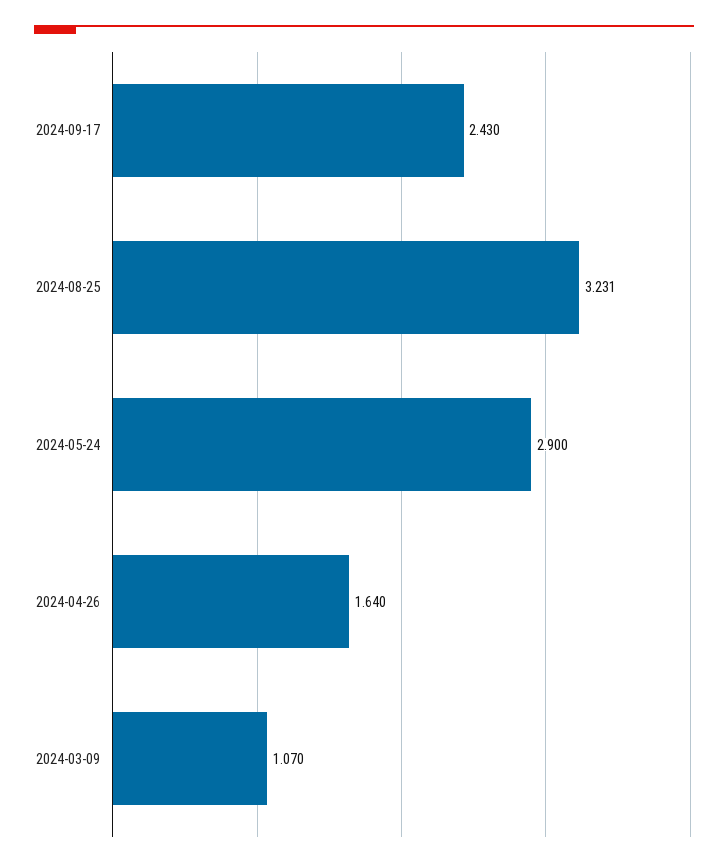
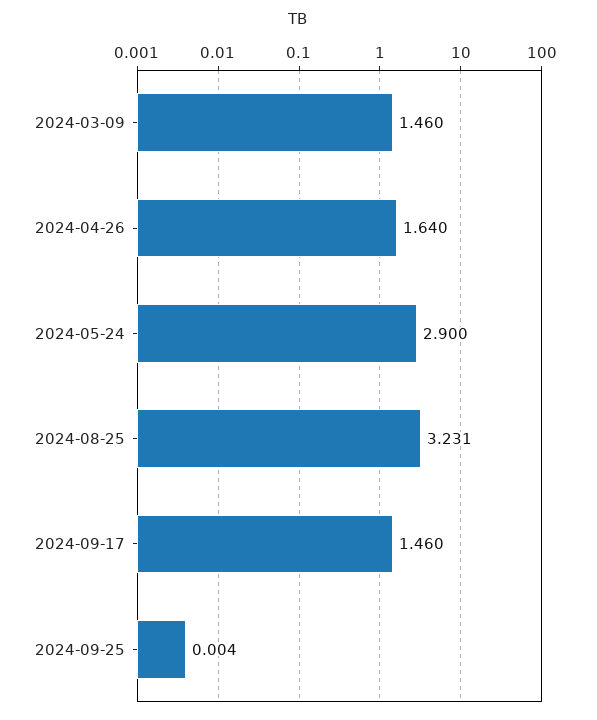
2024-09-17: 2.43 -> 1.46
2024-03-09: 1.07 -> 1.46
2024-09-25: none -> 0.004

